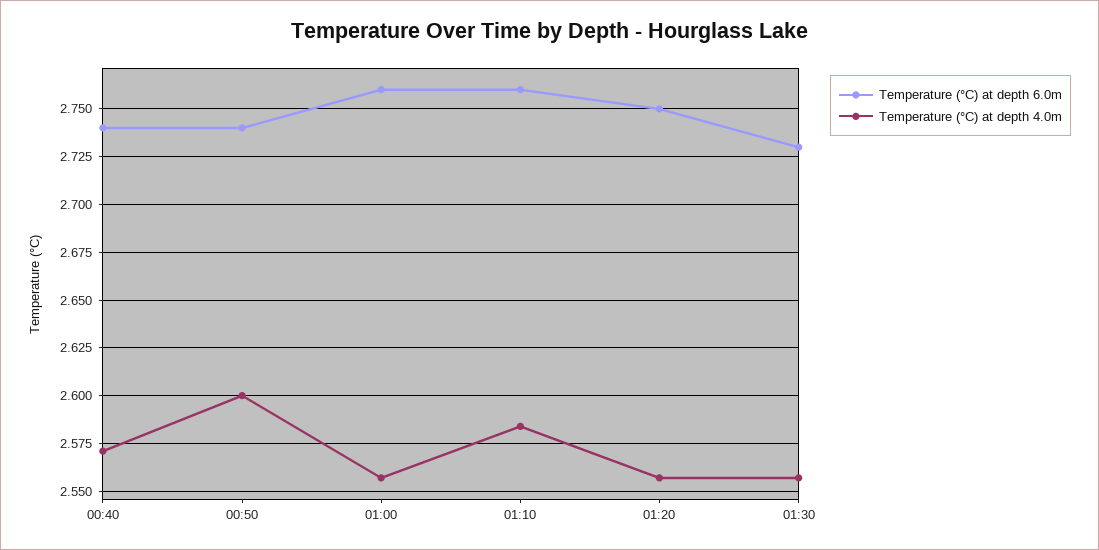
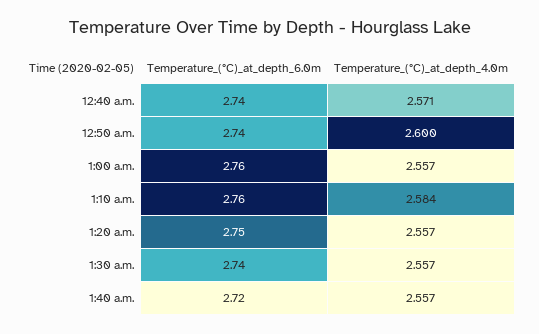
Temperature (°C) at depth 6.0m, 01:30: 2.73 -> 2.74
Temperature (°C) at depth 6.0m, 1:40 a.m.: none -> 2.72
Temperature (°C) at depth 4.0m, 1:40 a.m.: none -> 2.557

